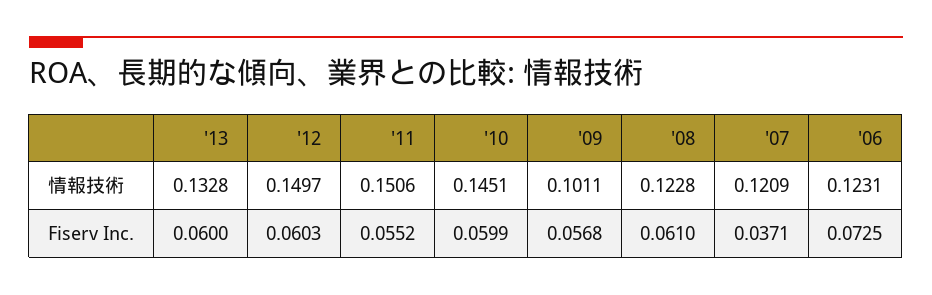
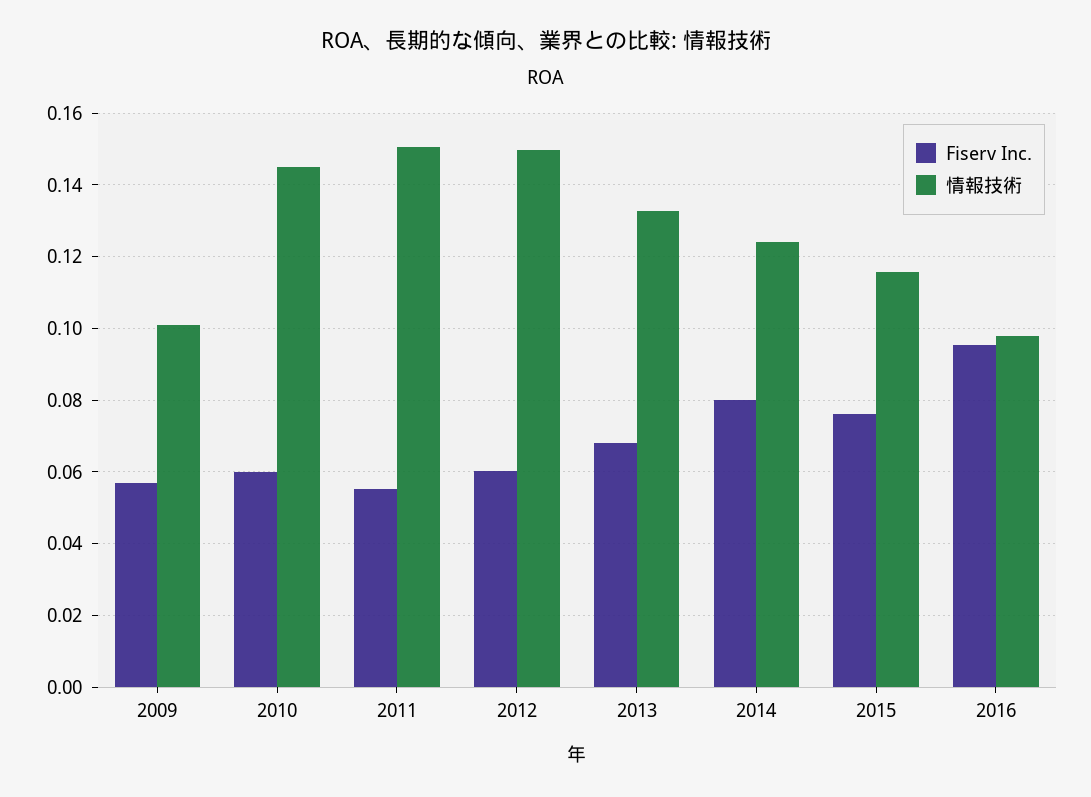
情報技術, '08: 0.1228 -> none
情報技術, '07: 0.1209 -> none
情報技術, '06: 0.1231 -> none
Fiserv Inc., '13: 0.06 -> 0.068
Fiserv Inc., '08: 0.061 -> none
Fiserv Inc., '07: 0.0371 -> none
Fiserv Inc., '06: 0.0725 -> none
Fiserv Inc., 2014: none -> 0.08
情報技術, 2014: none -> 0.124
Fiserv Inc., 2015: none -> 0.076
情報技術, 2015: none -> 0.116
Fiserv Inc., 2016: none -> 0.096
情報技術, 2016: none -> 0.098

